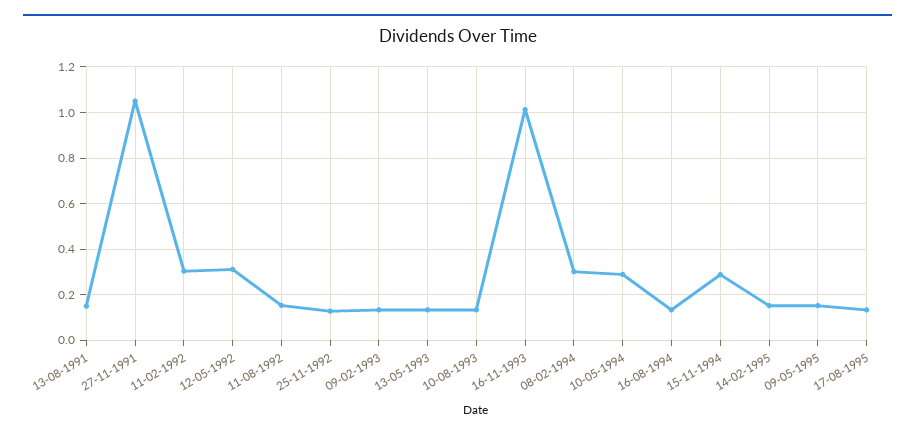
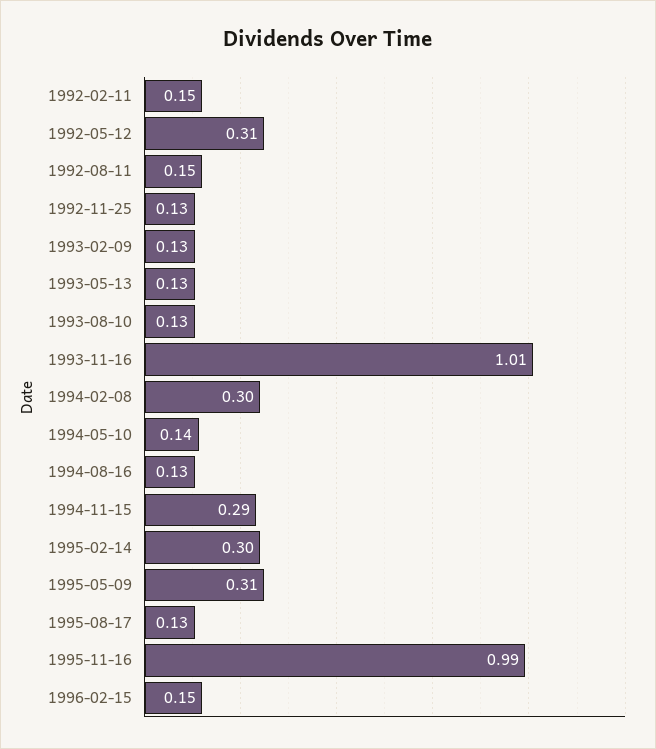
13-08-1991: 0.15 -> none
27-11-1991: 1.05 -> none
11-02-1992: 0.3 -> 0.15
10-05-1994: 0.3 -> 0.14
14-02-1995: 0.15 -> 0.3
09-05-1995: 0.15 -> 0.31
1995-11-16: none -> 0.99
1996-02-15: none -> 0.15

